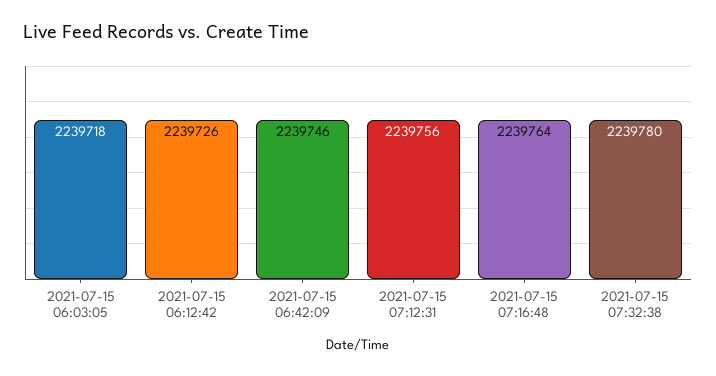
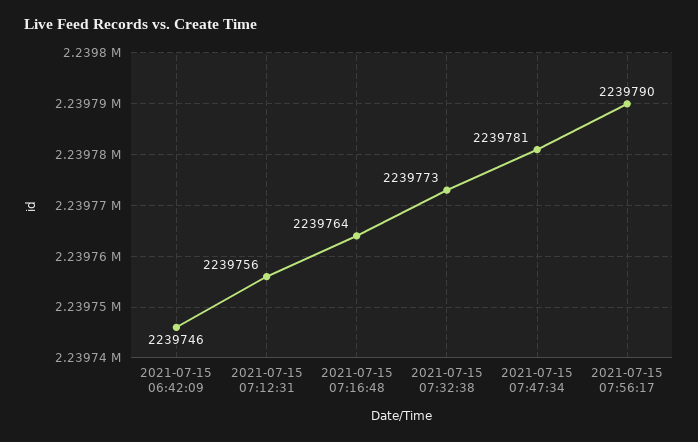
2021-07-15 06:03:05: 2239718 -> none
2021-07-15 06:12:42: 2239726 -> none
2021-07-15 07:32:38: 2239780 -> 2239773
2021-07-15 07:47:34: none -> 2239781
2021-07-15 07:56:17: none -> 2239790

